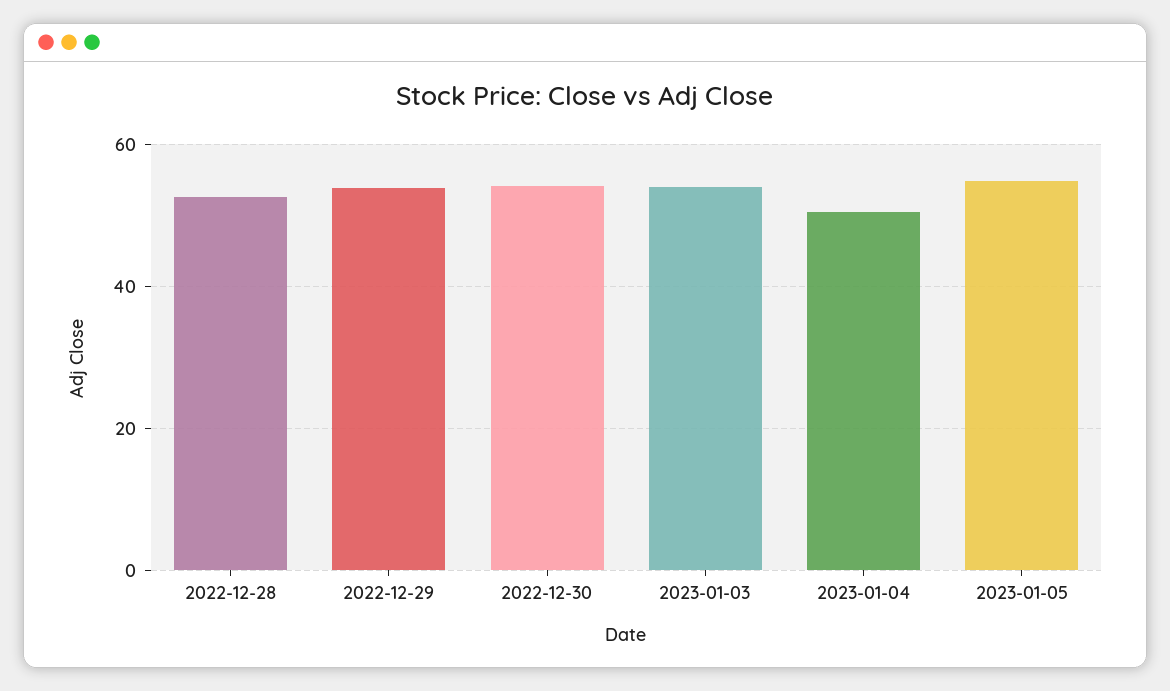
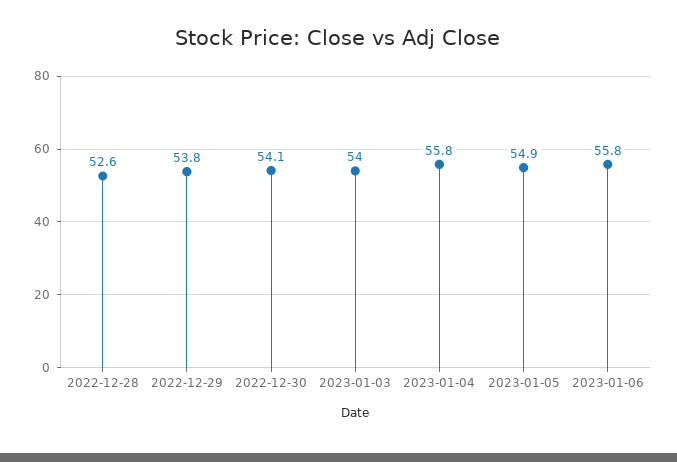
2023-01-04: 50 -> 55.8
2023-01-06: none -> 55.8

